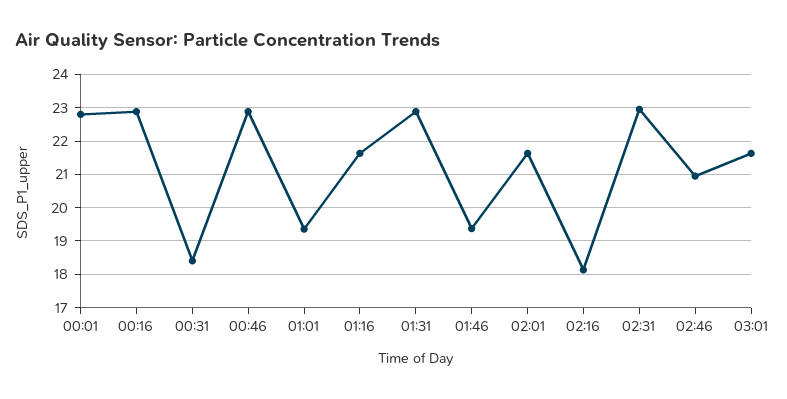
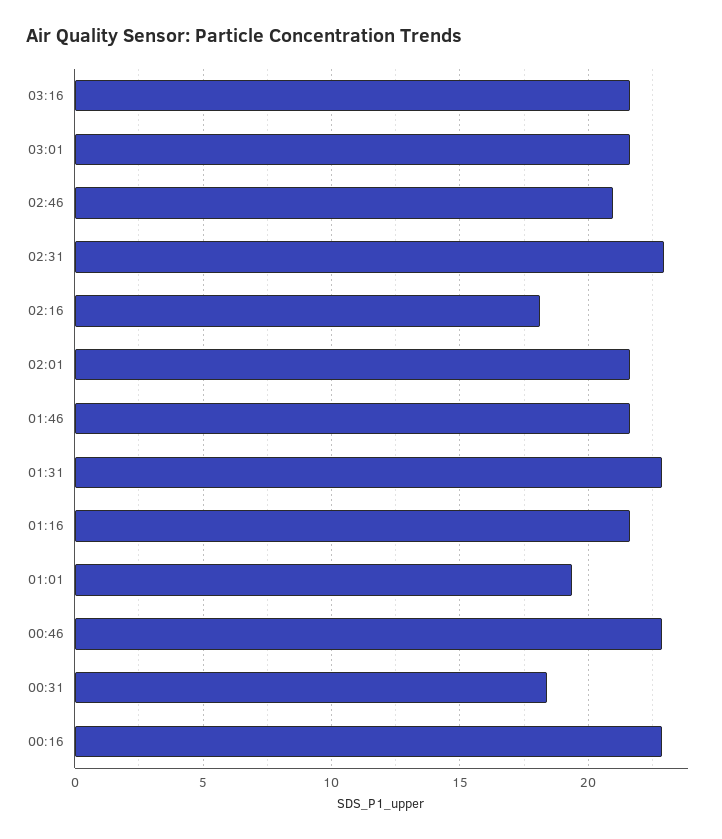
00:01: 22.8 -> none
01:46: 19.4 -> 21.5
03:16: none -> 21.5

